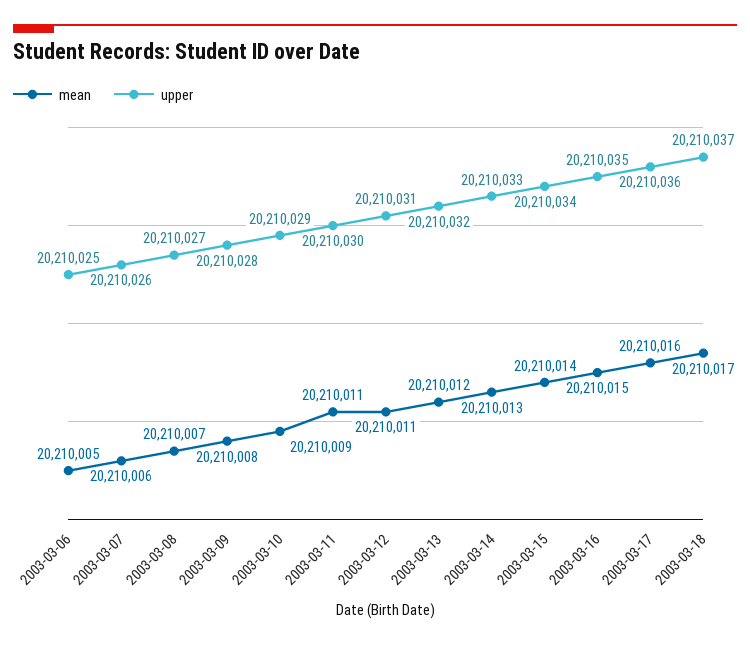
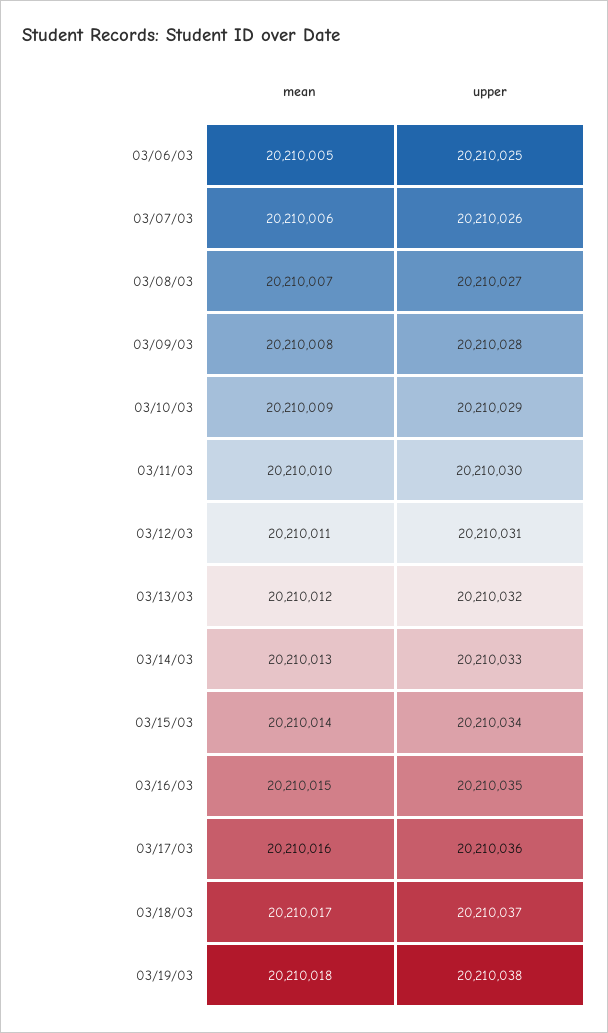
mean, 2003-03-11: 20210011 -> 20210010
mean, 03/19/03: none -> 20210018
upper, 03/19/03: none -> 20210038

